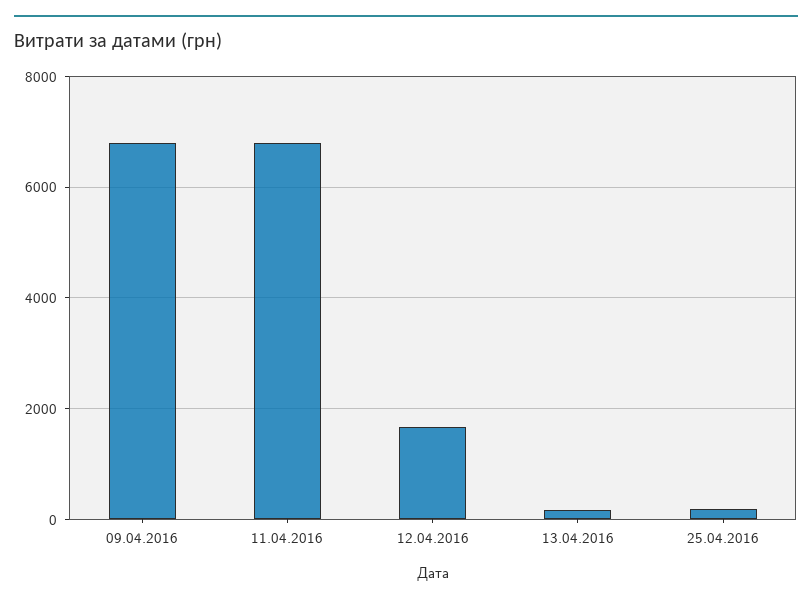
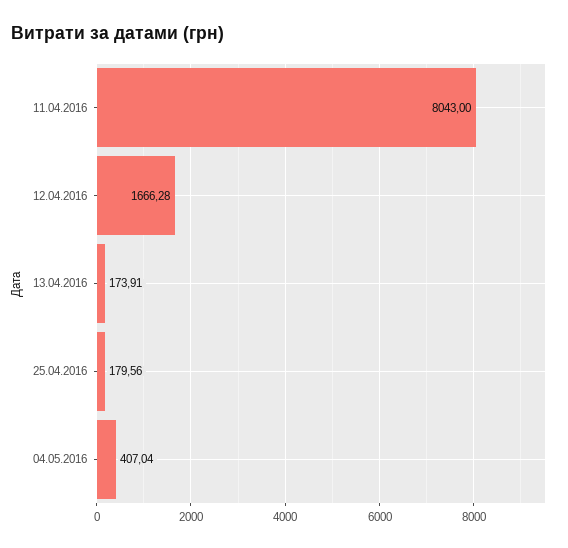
09.04.2016: 6800 -> none
11.04.2016: 6800 -> 8043
04.05.2016: none -> 407.04

